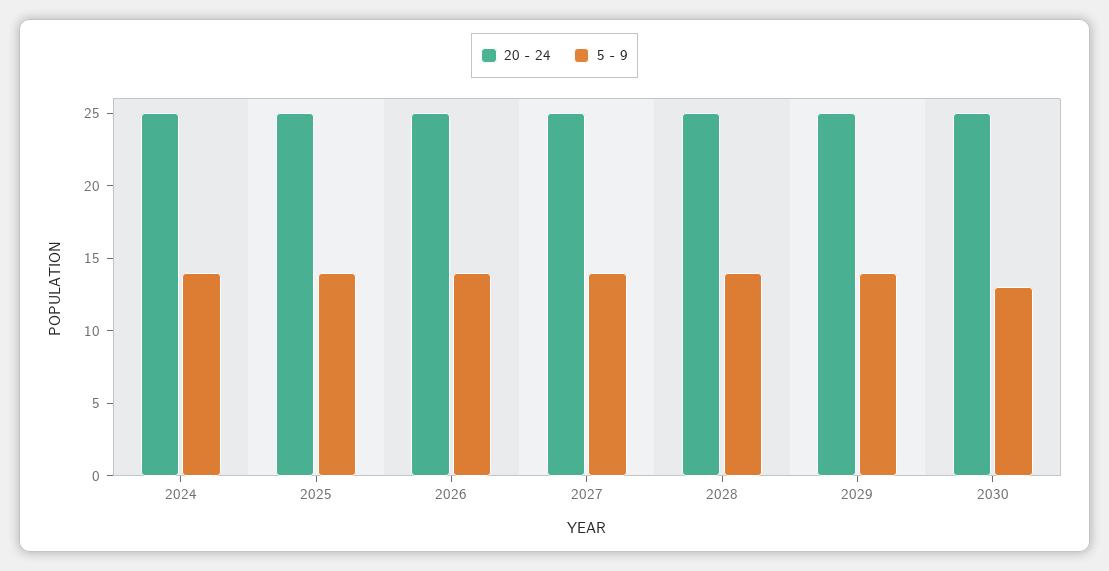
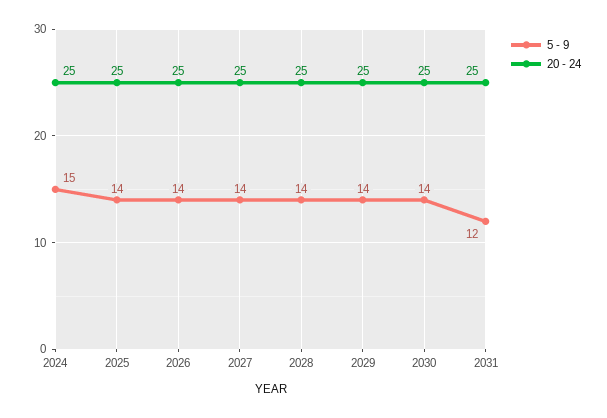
5 - 9, 2024: 14 -> 15
5 - 9, 2030: 13 -> 14
5 - 9, 2031: none -> 12
20 - 24, 2031: none -> 25

